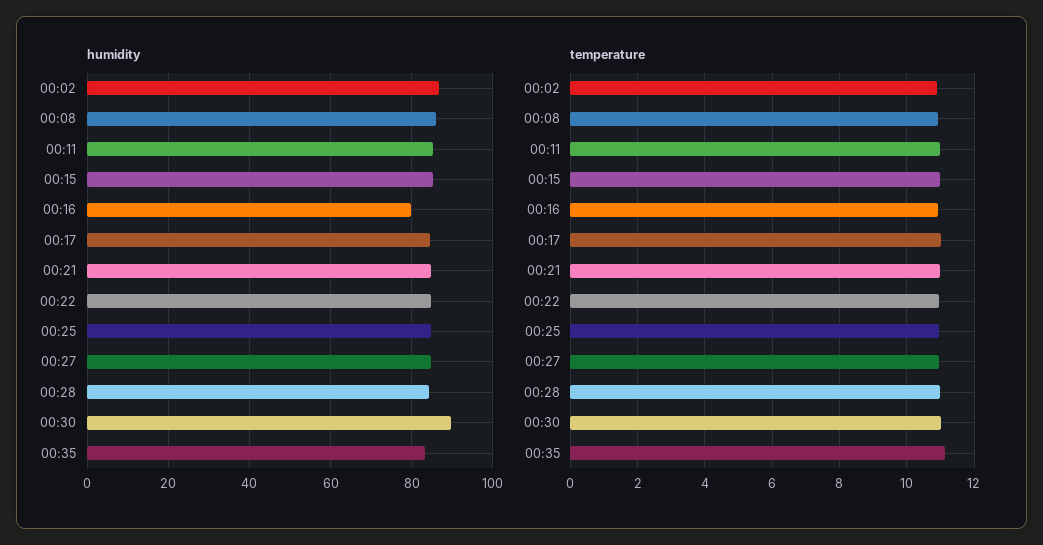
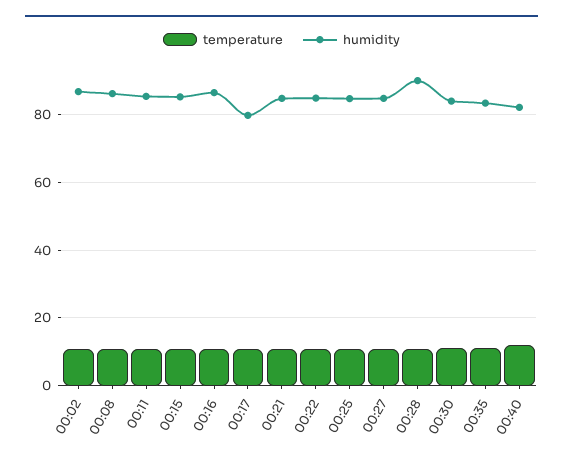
humidity, 00:16: 80 -> 86
humidity, 00:17: 84 -> 80
humidity, 00:28: 84 -> 90
humidity, 00:30: 90 -> 84
temperature, 00:40: none -> 12
humidity, 00:40: none -> 82

